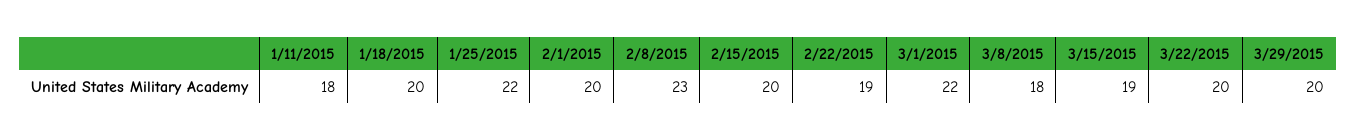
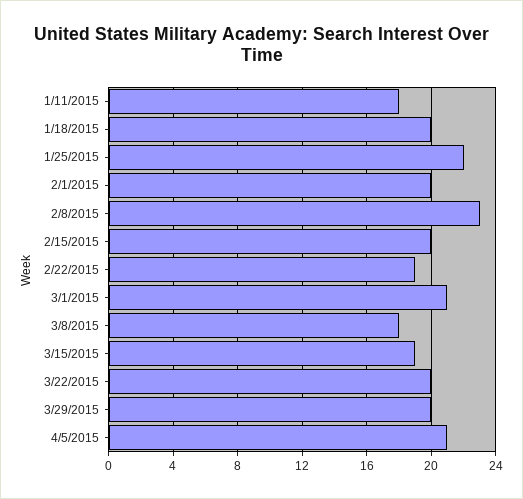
3/1/2015: 22 -> 21
4/5/2015: none -> 21

